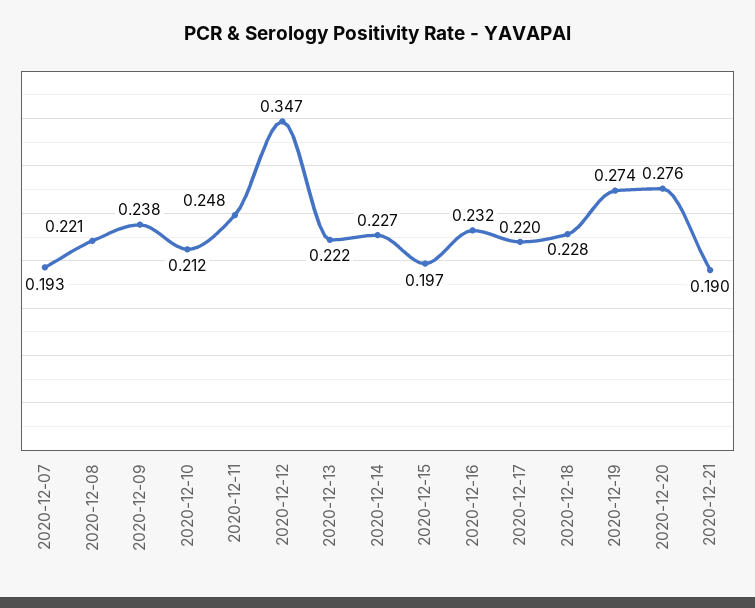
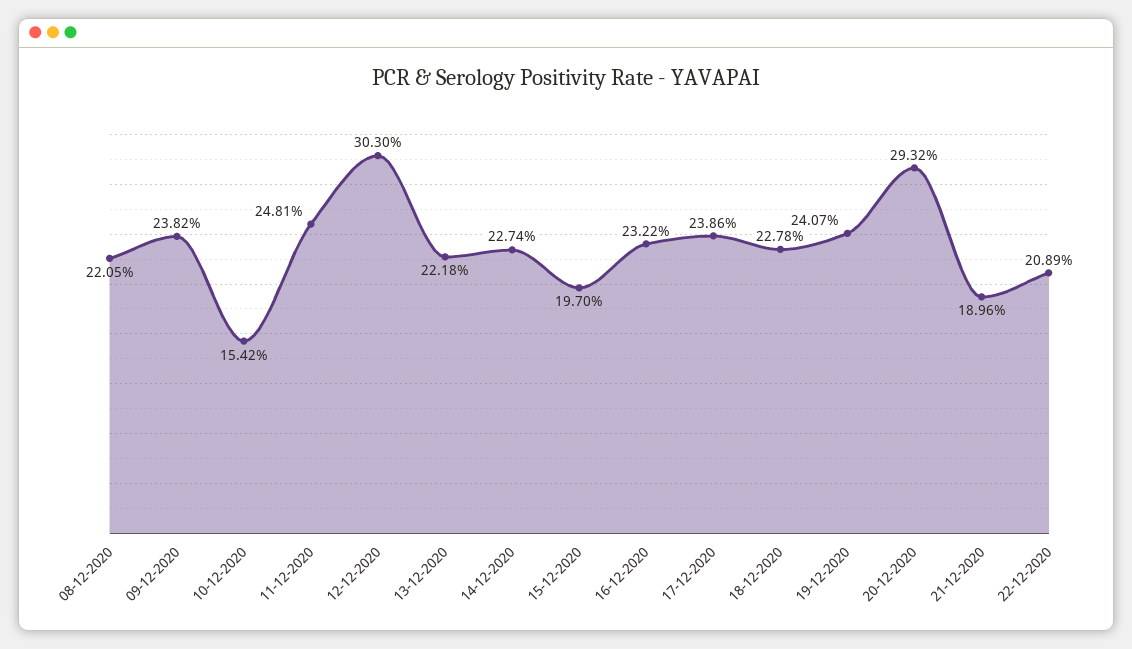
2020-12-07: 0.193 -> none
2020-12-10: 0.212 -> 0.1542
2020-12-12: 0.347 -> 0.303
2020-12-17: 0.22 -> 0.2386
2020-12-19: 0.274 -> 0.2407
2020-12-20: 0.276 -> 0.2932
22-12-2020: none -> 0.2089

